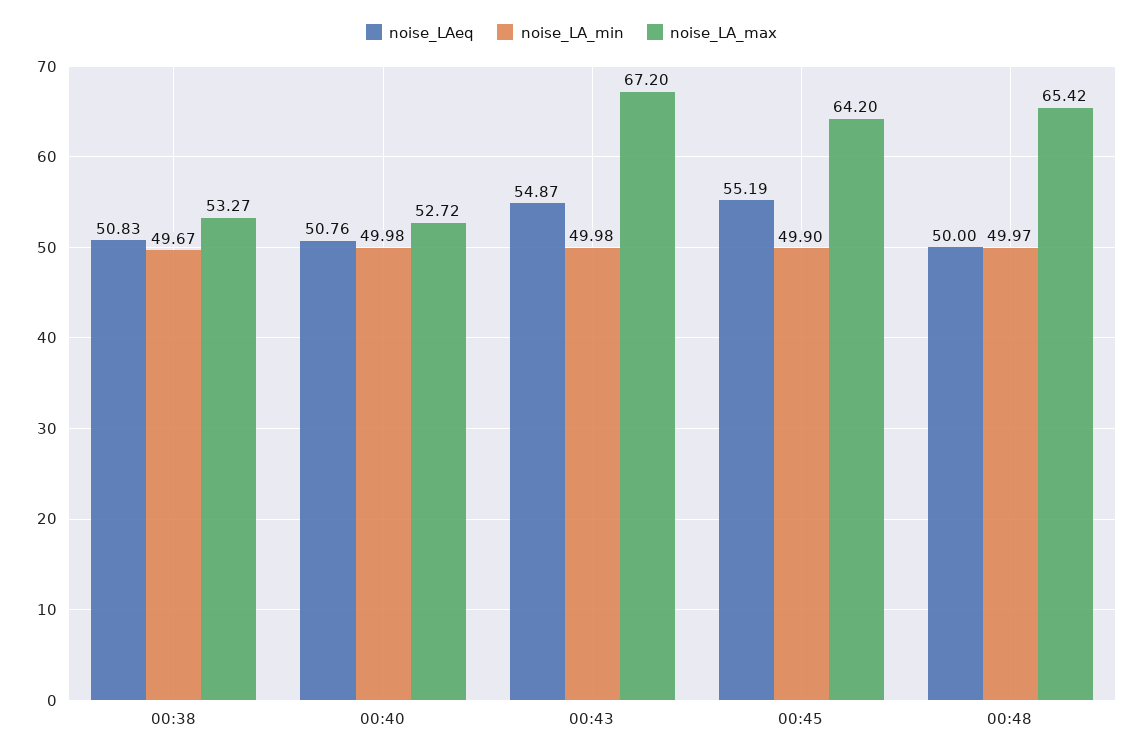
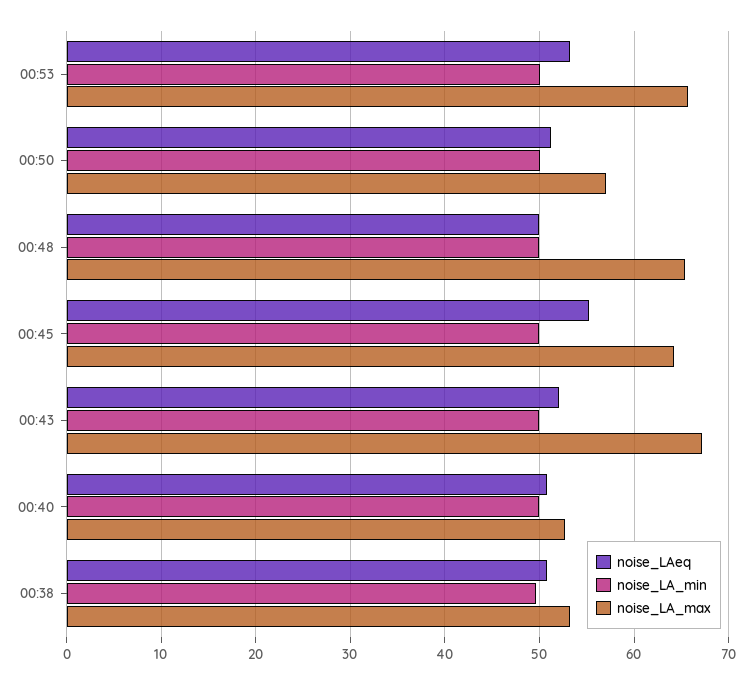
noise_LAeq, 00:43: 54.87 -> 52
noise_LAeq, 00:53: none -> 53
noise_LA_min, 00:53: none -> 50
noise_LA_max, 00:53: none -> 66
noise_LAeq, 00:50: none -> 51
noise_LA_min, 00:50: none -> 50
noise_LA_max, 00:50: none -> 57

